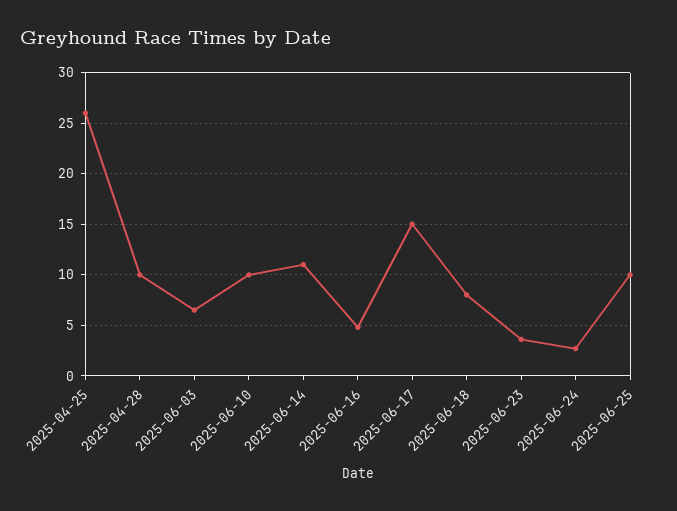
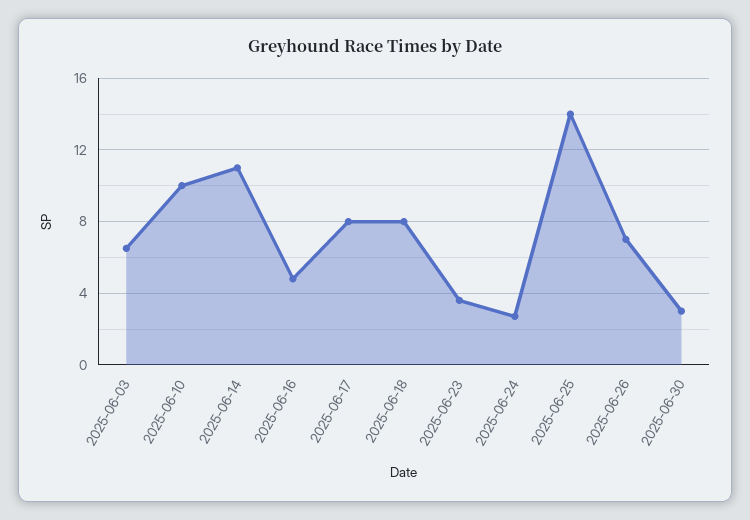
2025-04-25: 26 -> none
2025-04-28: 10 -> none
2025-06-17: 15 -> 8
2025-06-25: 10 -> 14
2025-06-26: none -> 7
2025-06-30: none -> 3

